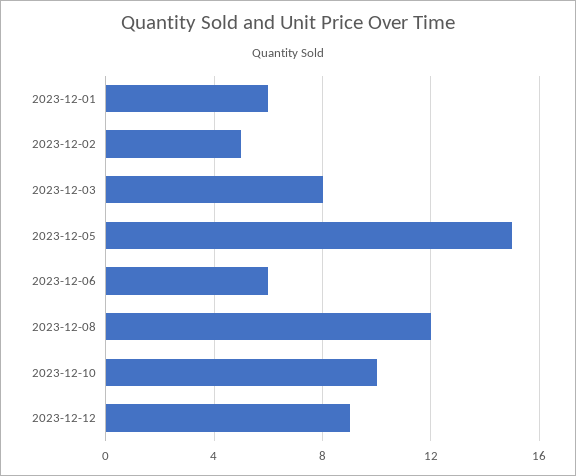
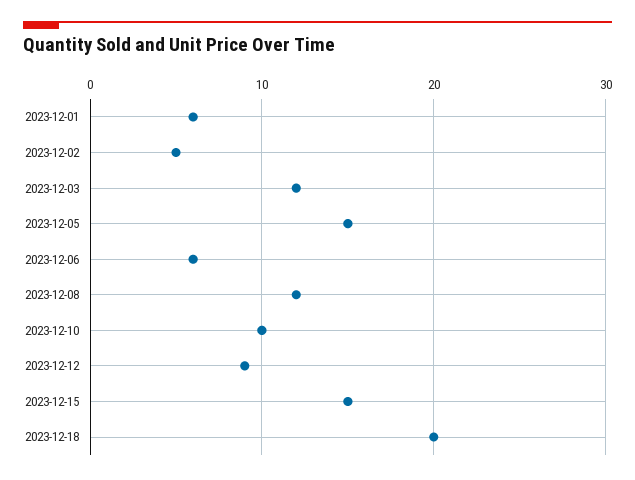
2023-12-03: 8 -> 12
2023-12-15: none -> 15
2023-12-18: none -> 20

